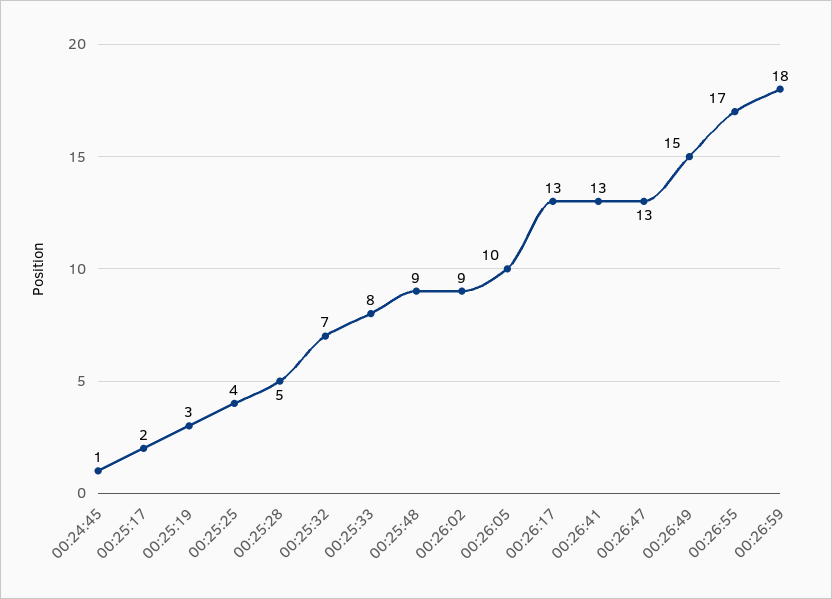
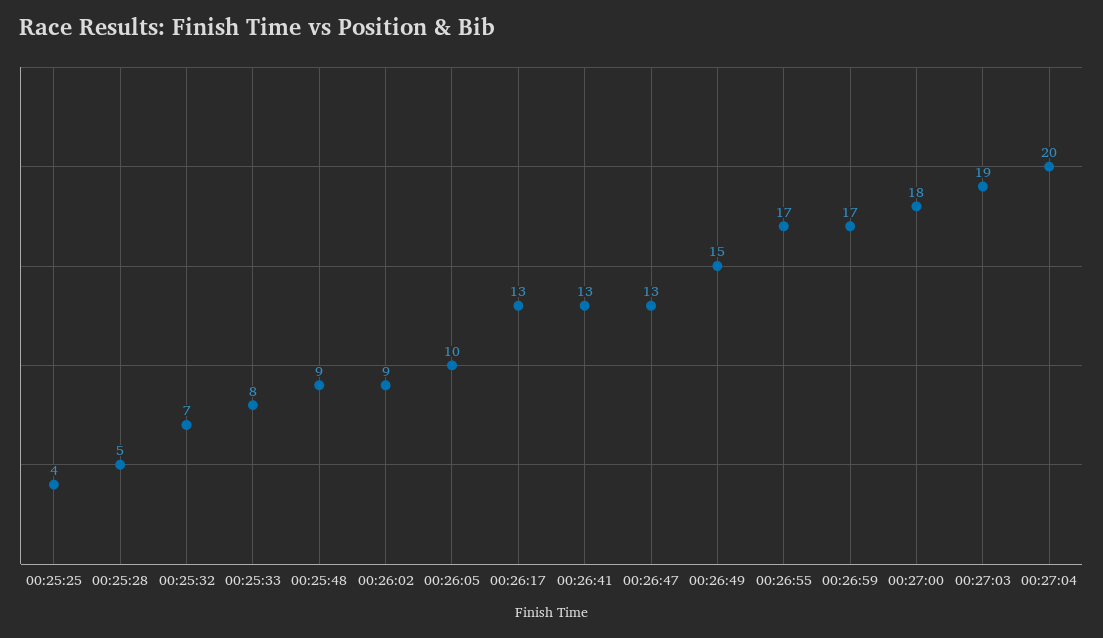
00:24:45: 1 -> none
00:25:17: 2 -> none
00:25:19: 3 -> none
00:26:59: 18 -> 17
00:27:00: none -> 18
00:27:03: none -> 19
00:27:04: none -> 20

